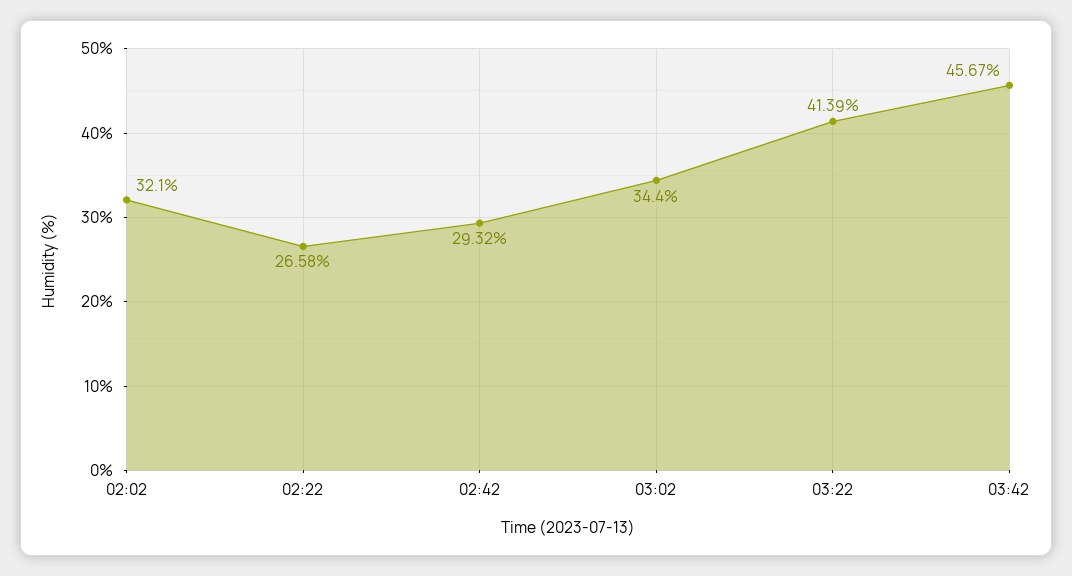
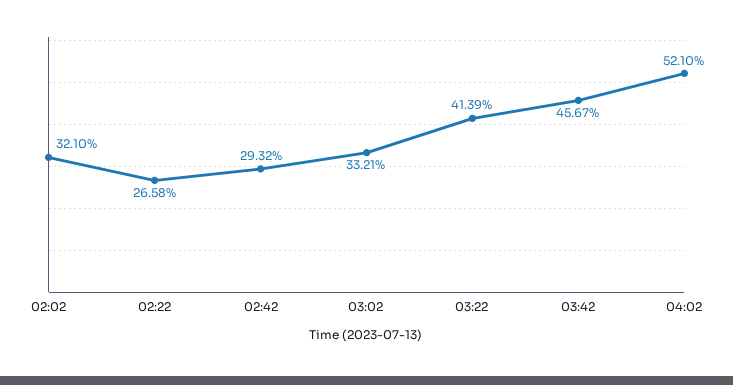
03:02: 34.4 -> 33.21
04:02: none -> 52.1

